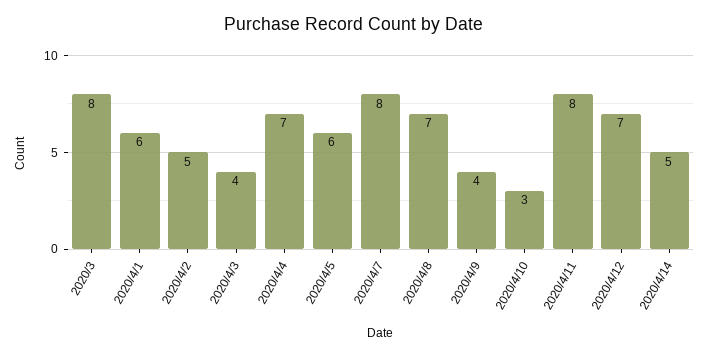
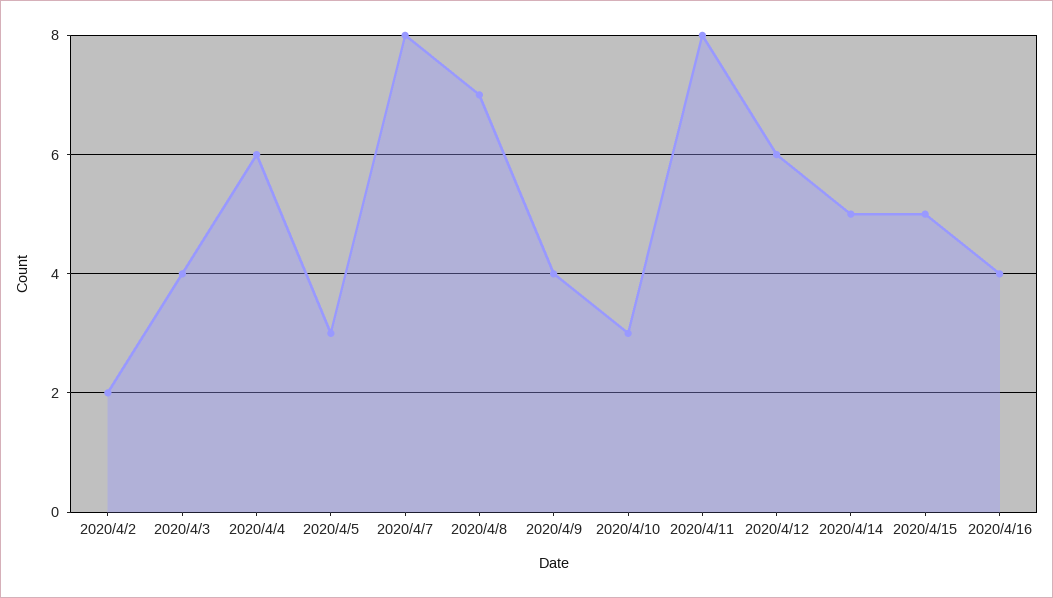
2020/3: 8 -> none
2020/4/1: 6 -> none
2020/4/2: 5 -> 2
2020/4/4: 7 -> 6
2020/4/5: 6 -> 3
2020/4/12: 7 -> 6
2020/4/15: none -> 5
2020/4/16: none -> 4

